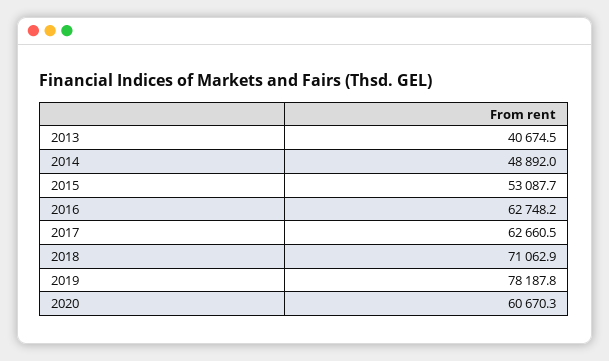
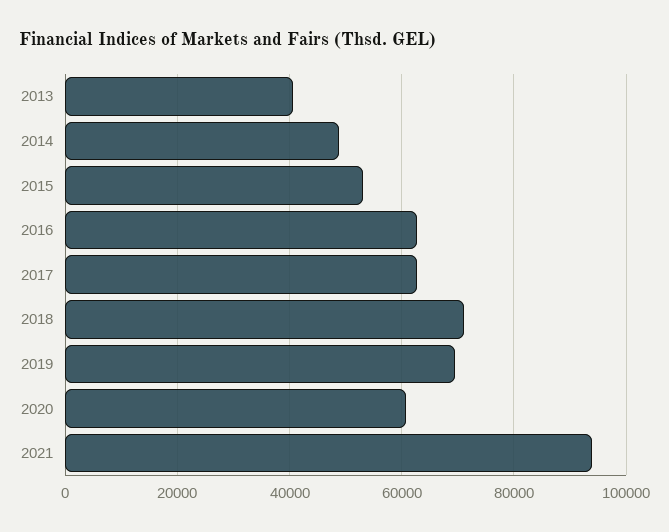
2019: 78187.8 -> 70000
2021: none -> 94000

